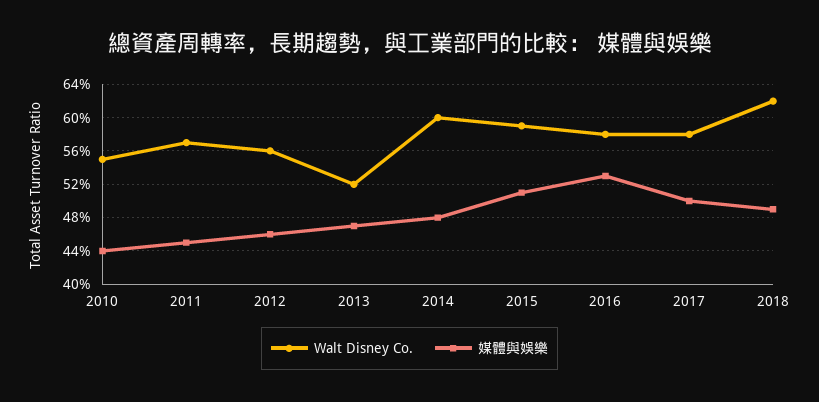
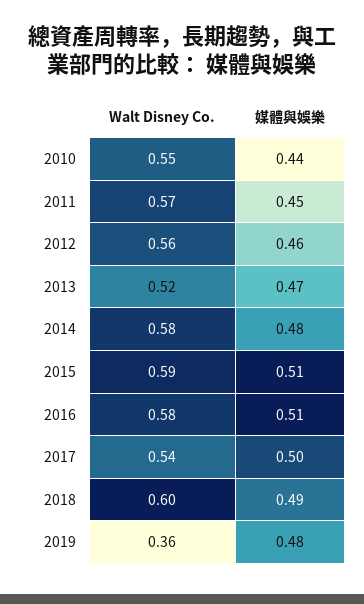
Walt Disney Co., 2014: 0.6 -> 0.58
媒體與娛樂, 2016: 0.53 -> 0.51
Walt Disney Co., 2017: 0.58 -> 0.54
Walt Disney Co., 2018: 0.62 -> 0.6
Walt Disney Co., 2019: none -> 0.36
媒體與娛樂, 2019: none -> 0.48

